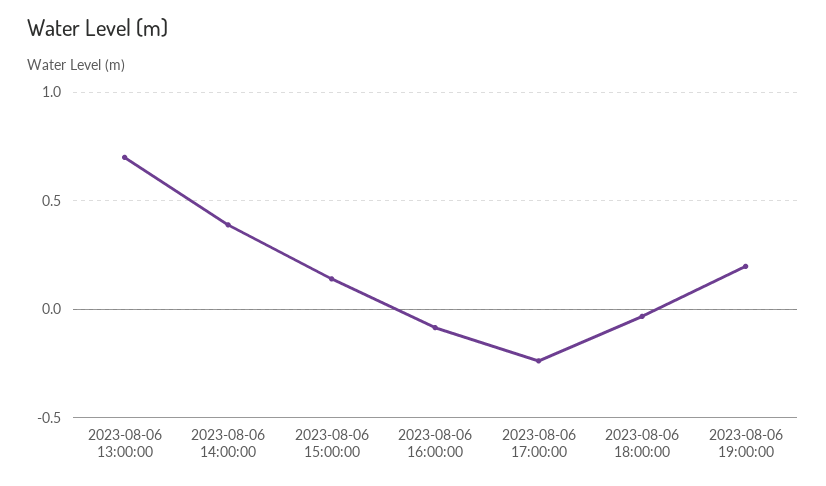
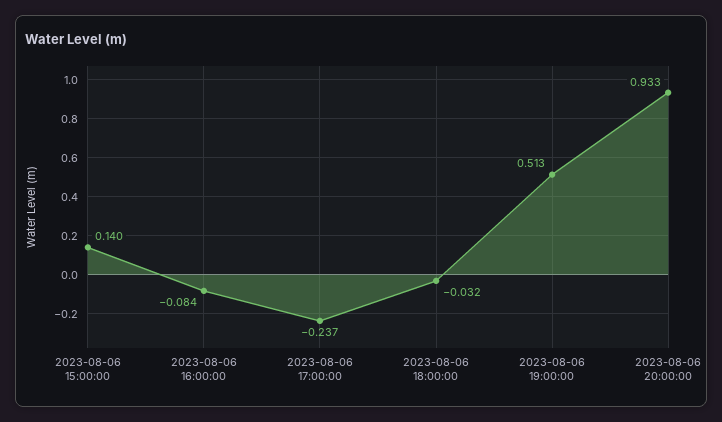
2023-08-06 13:00:00: 0.7 -> none
2023-08-06 14:00:00: 0.4 -> none
2023-08-06 19:00:00: 0.2 -> 0.513
2023-08-06 20:00:00: none -> 0.933

